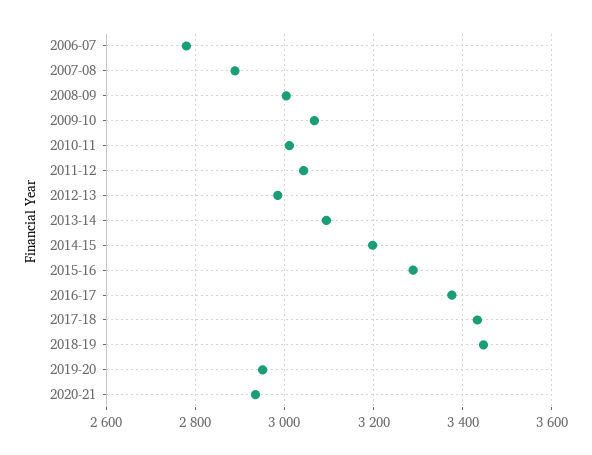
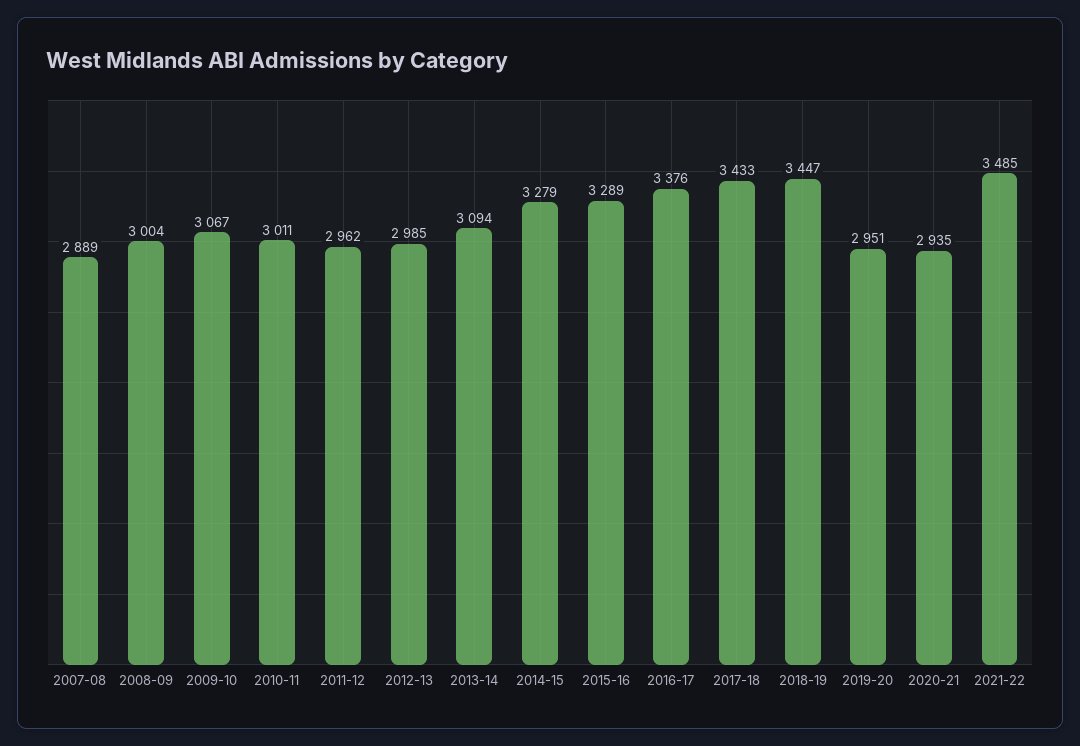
2006-07: 2780 -> none
2011-12: 3040 -> 2962
2014-15: 3200 -> 3279
2021-22: none -> 3485

